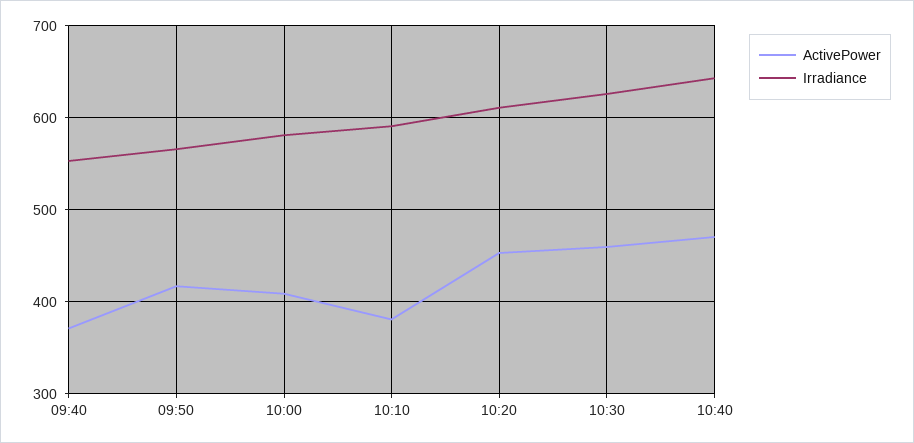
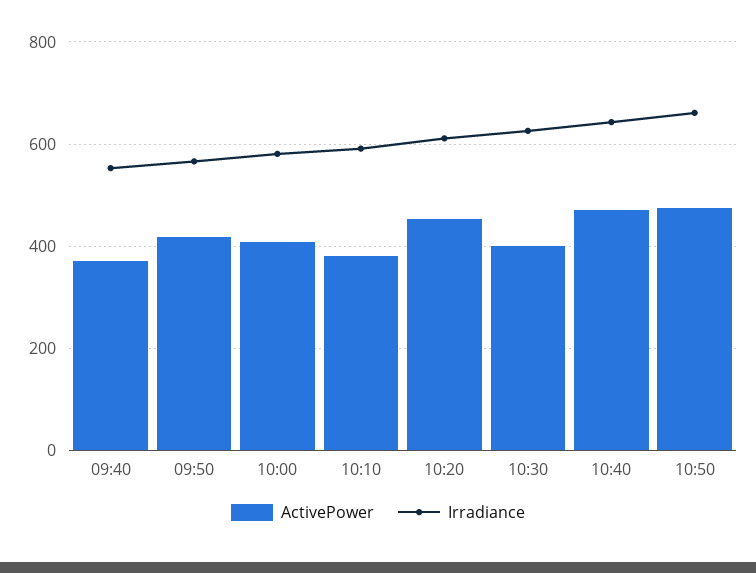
ActivePower, 10:30: 460 -> 400
ActivePower, 10:50: none -> 480
Irradiance, 10:50: none -> 660

